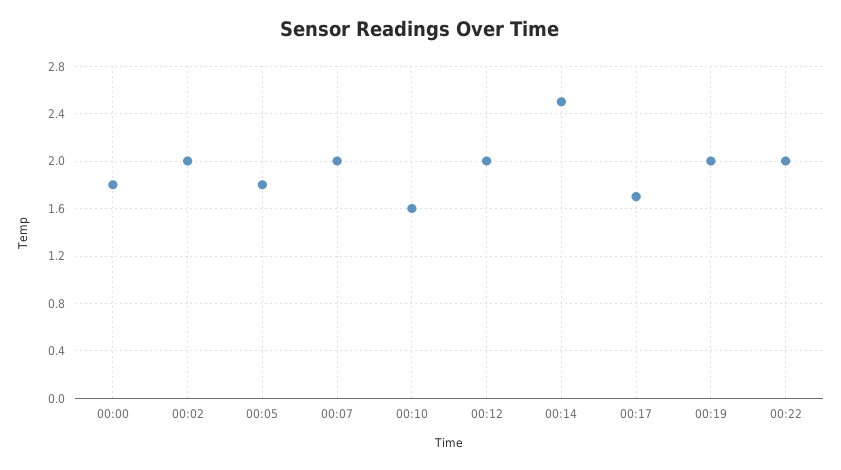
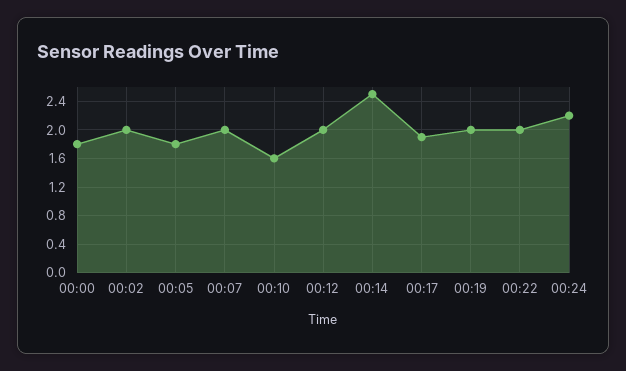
00:17: 1.7 -> 1.9
00:24: none -> 2.2

